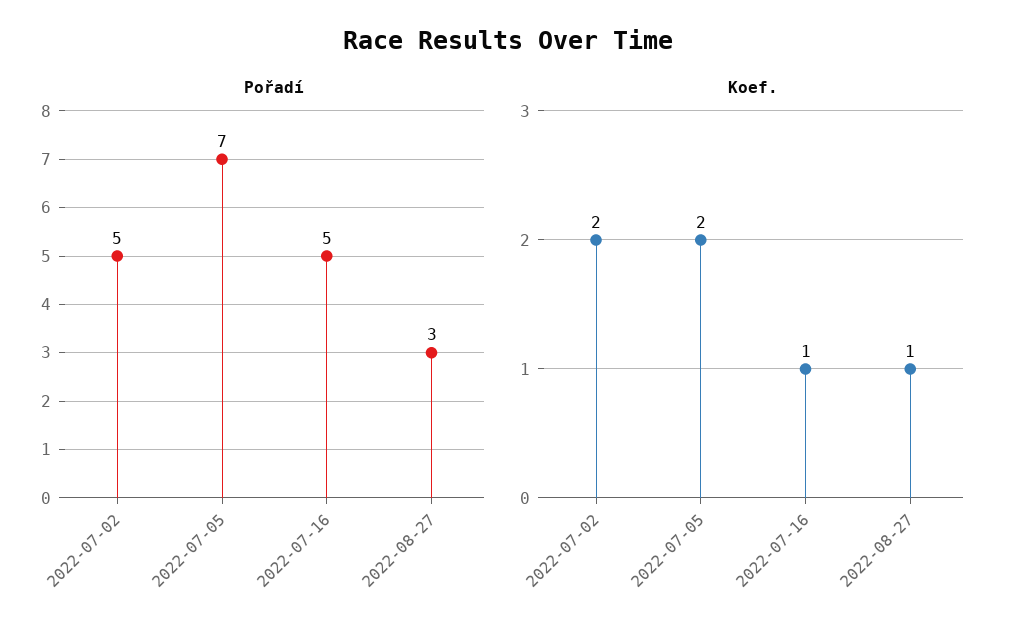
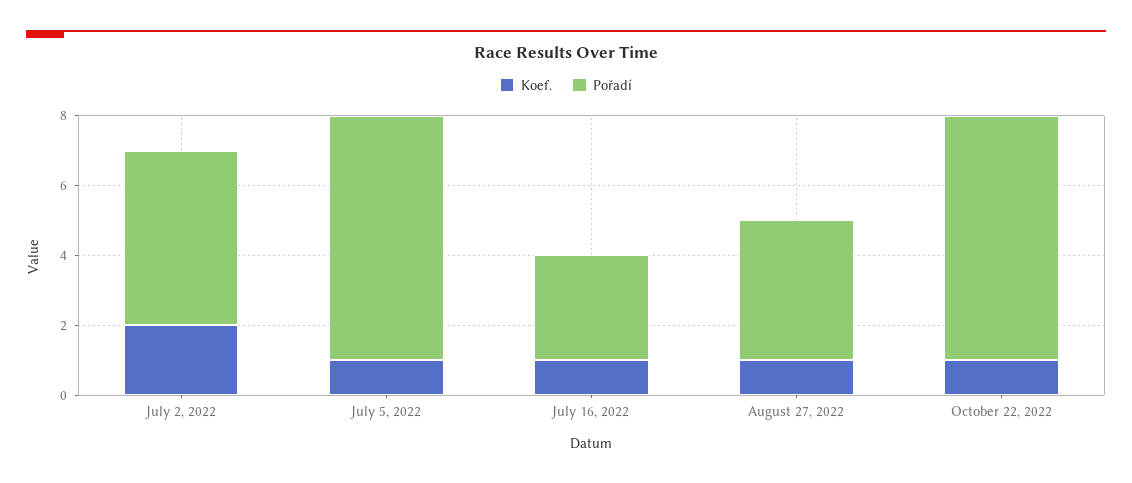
Pořadí, 2022-07-16: 5 -> 3
Pořadí, 2022-08-27: 3 -> 4
Koef., 2022-07-05: 2 -> 1
Koef., October 22, 2022: none -> 1
Pořadí, October 22, 2022: none -> 7

